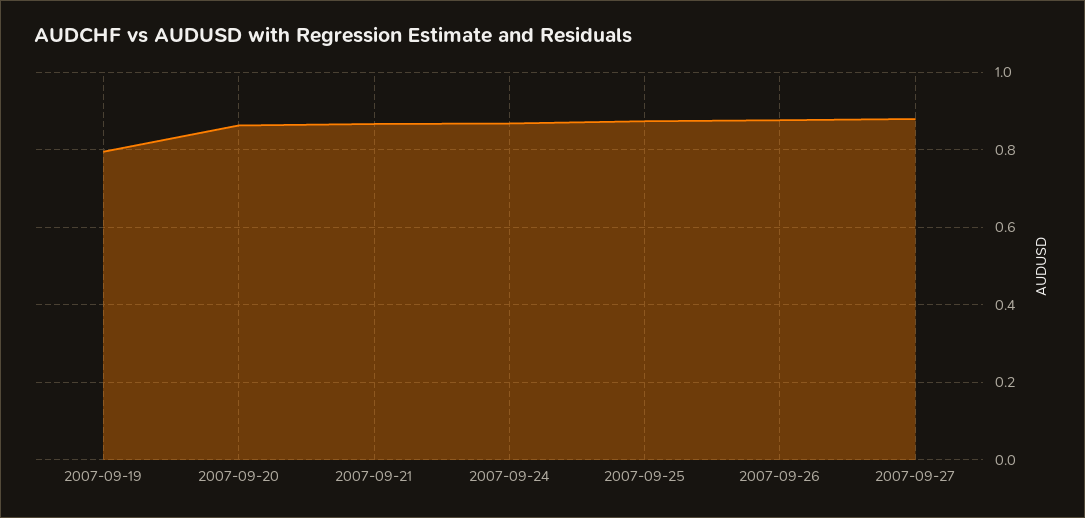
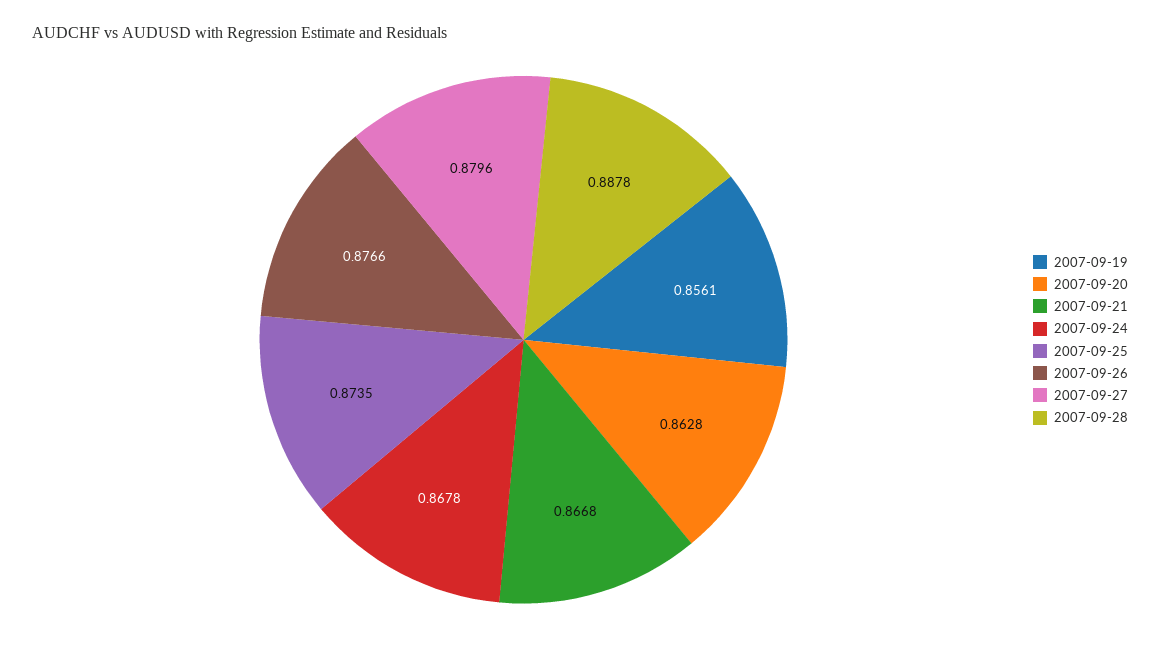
2007-09-19: 0.8 -> 0.8561
2007-09-28: none -> 0.8878

